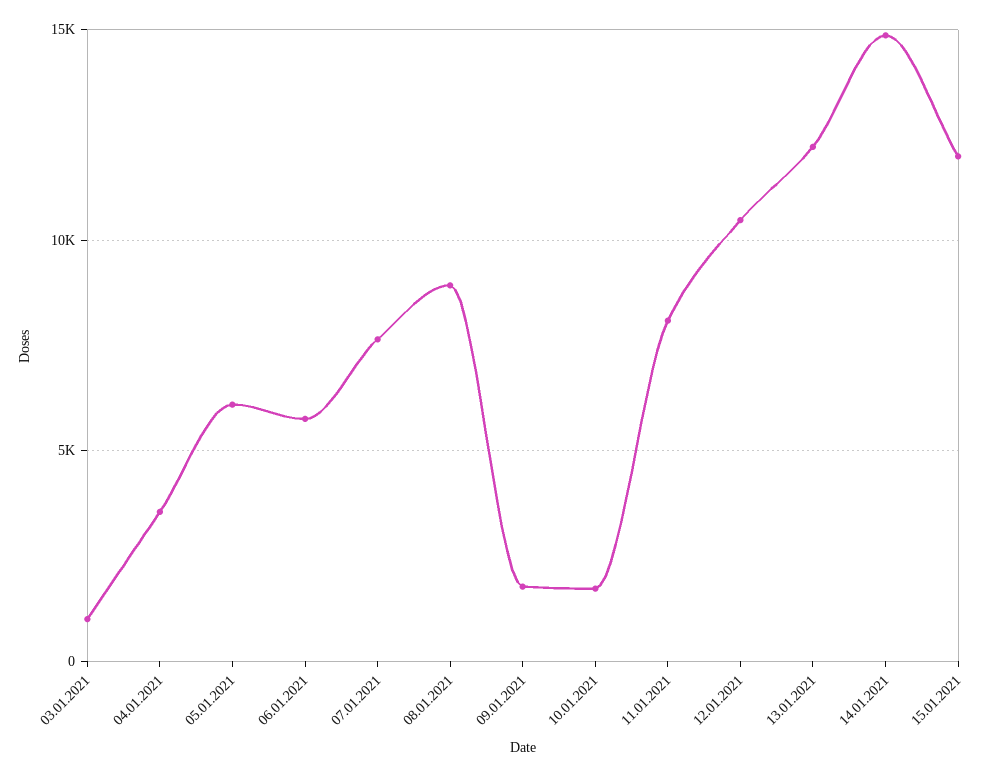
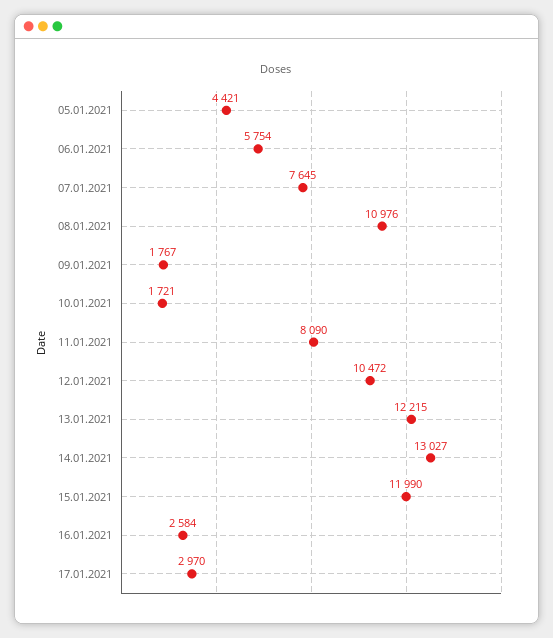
03.01.2021: 1000 -> none
04.01.2021: 3500 -> none
05.01.2021: 6000 -> 4421
08.01.2021: 9000 -> 10976
14.01.2021: 15000 -> 13027
16.01.2021: none -> 2584
17.01.2021: none -> 2970

